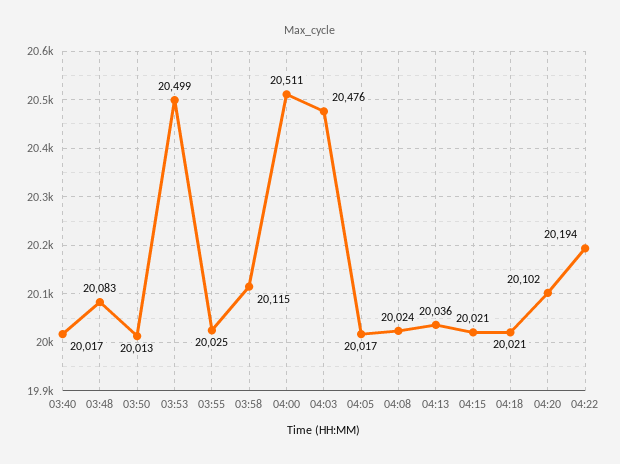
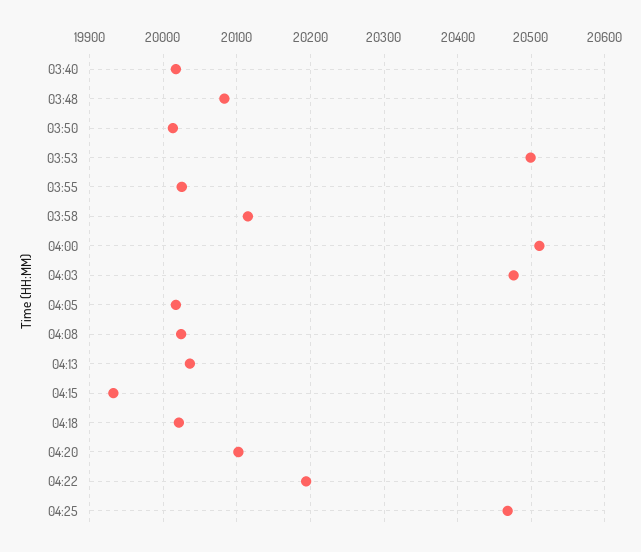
04:15: 20021 -> 19930
04:25: none -> 20470

